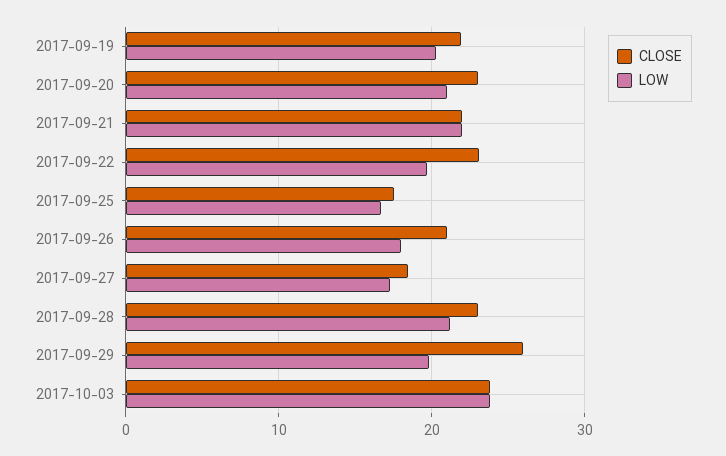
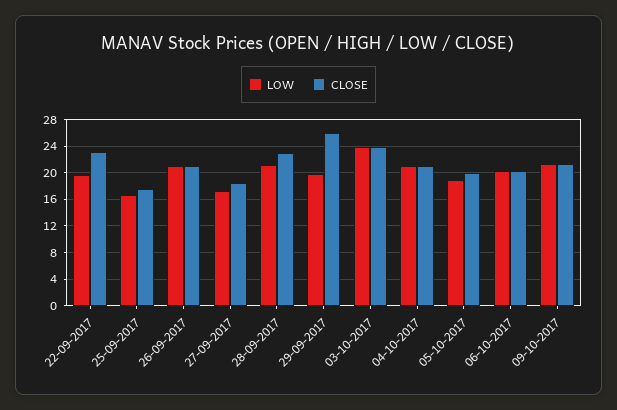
CLOSE, 2017-09-19: 22 -> none
LOW, 2017-09-19: 20 -> none
CLOSE, 2017-09-20: 23 -> none
LOW, 2017-09-20: 21 -> none
CLOSE, 2017-09-21: 22 -> none
LOW, 2017-09-21: 22 -> none
LOW, 2017-09-26: 18 -> 21
LOW, 04-10-2017: none -> 21
CLOSE, 04-10-2017: none -> 21
LOW, 05-10-2017: none -> 19
CLOSE, 05-10-2017: none -> 20
LOW, 06-10-2017: none -> 20
CLOSE, 06-10-2017: none -> 20
LOW, 09-10-2017: none -> 21
CLOSE, 09-10-2017: none -> 21

